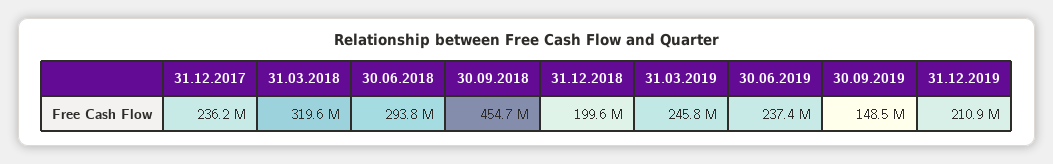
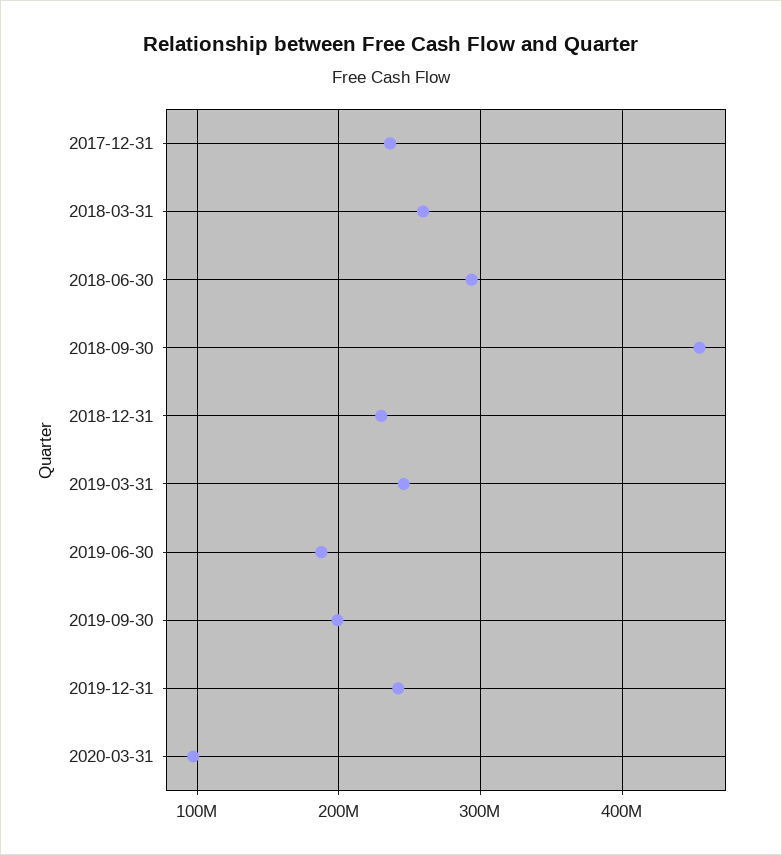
31.03.2018: 319600000 -> 260000000
31.12.2018: 199600000 -> 230000000
30.06.2019: 237400000 -> 190000000
30.09.2019: 148500000 -> 200000000
31.12.2019: 210900000 -> 240000000
2020-03-31: none -> 100000000

